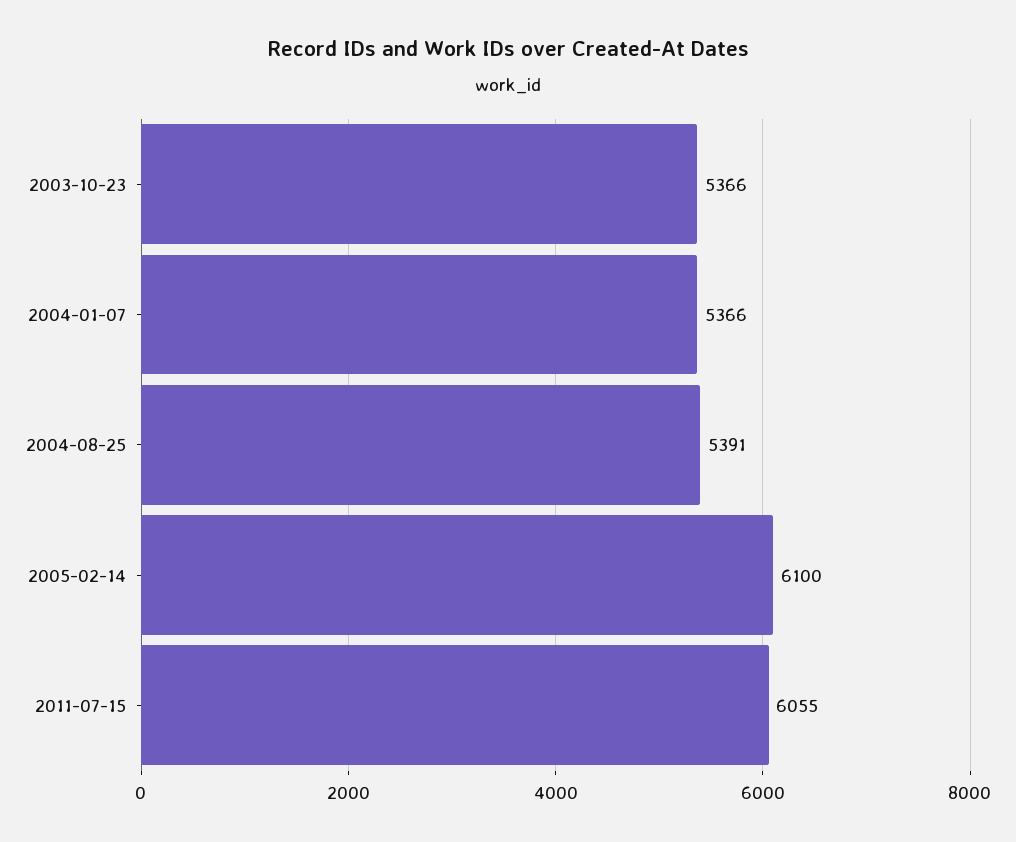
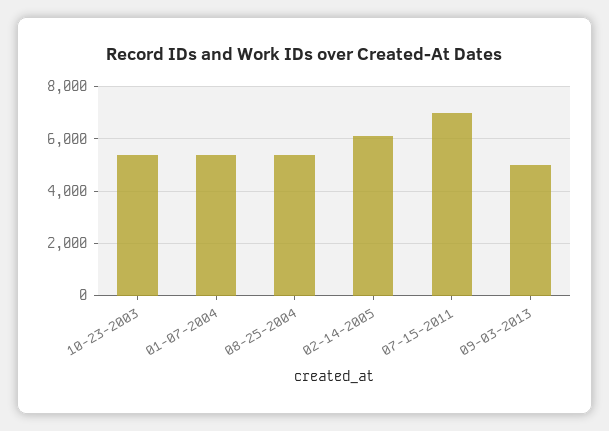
2011-07-15: 6055 -> 7000
09-03-2013: none -> 5000

